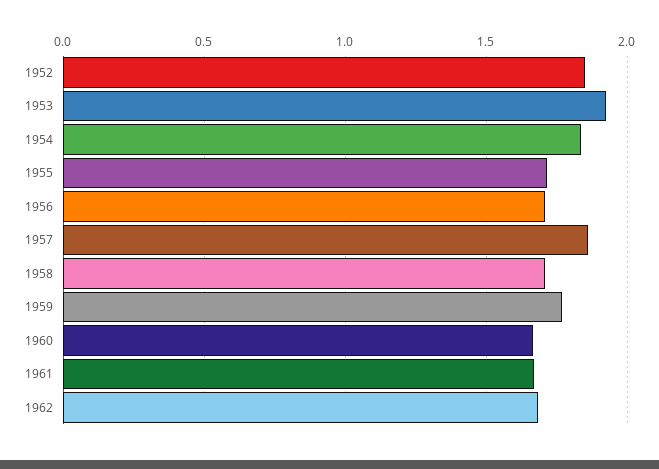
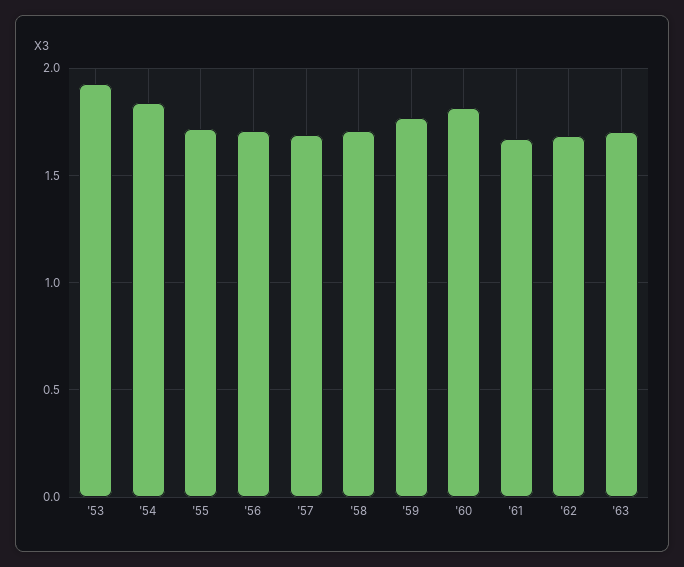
1952: 1.85 -> none
1957: 1.85 -> 1.7
1960: 1.65 -> 1.8
'63: none -> 1.7

